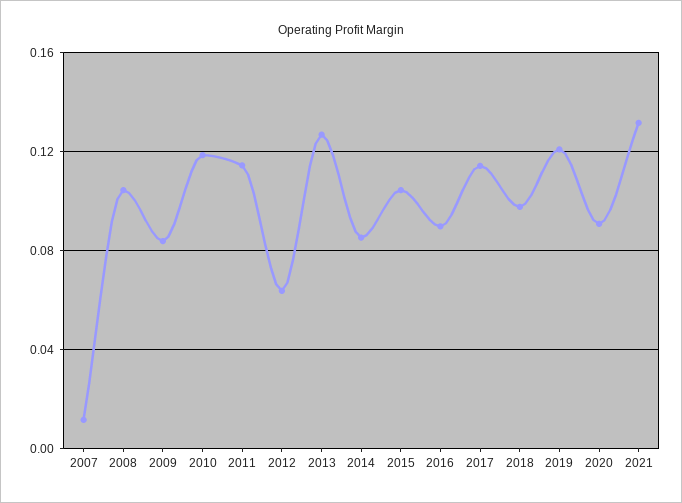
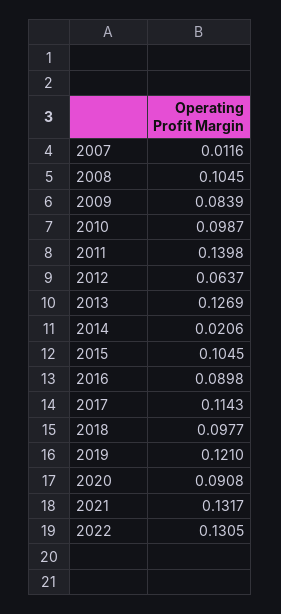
2010: 0.12 -> 0.0987
2011: 0.115 -> 0.1398
2014: 0.085 -> 0.0206
2022: none -> 0.1305

